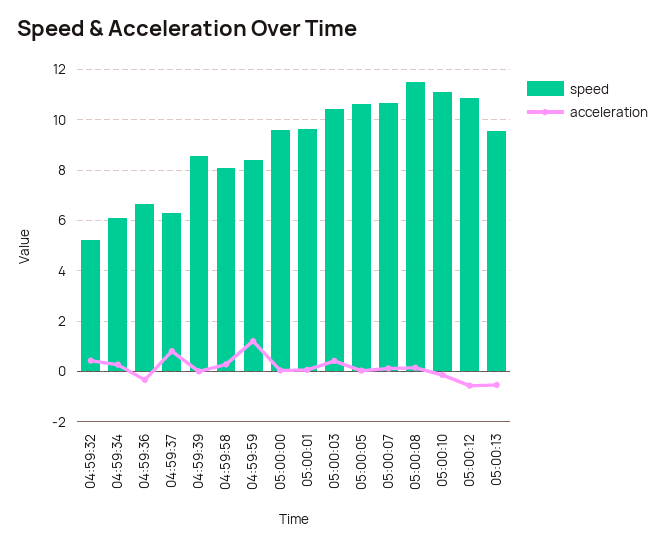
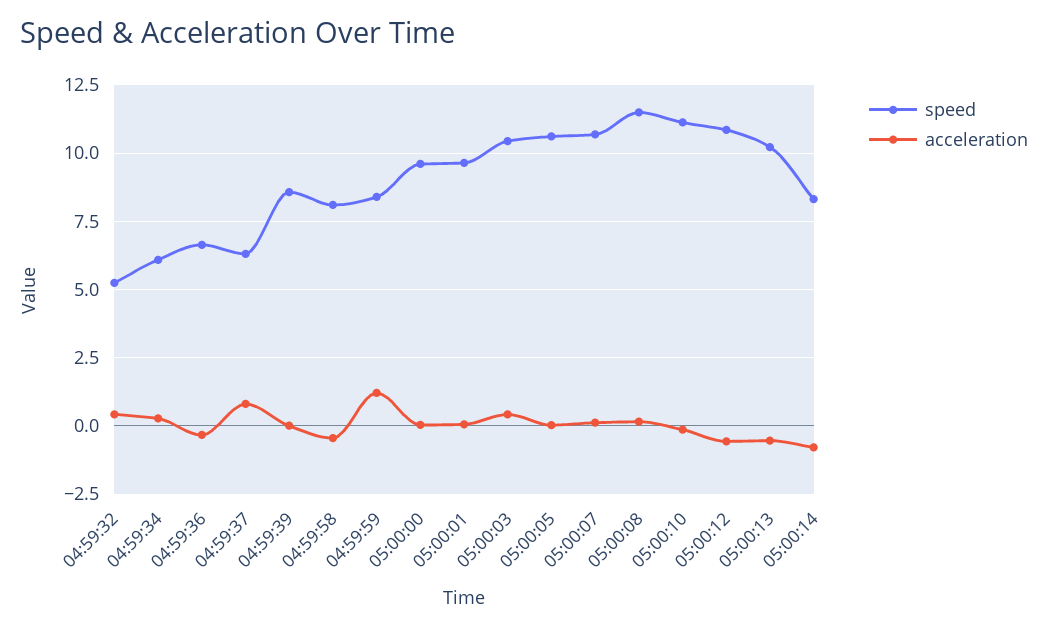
acceleration, 04:59:58: 0.25 -> -0.5
speed, 05:00:13: 9.5 -> 10.25
speed, 05:00:14: none -> 8.25
acceleration, 05:00:14: none -> -0.75

